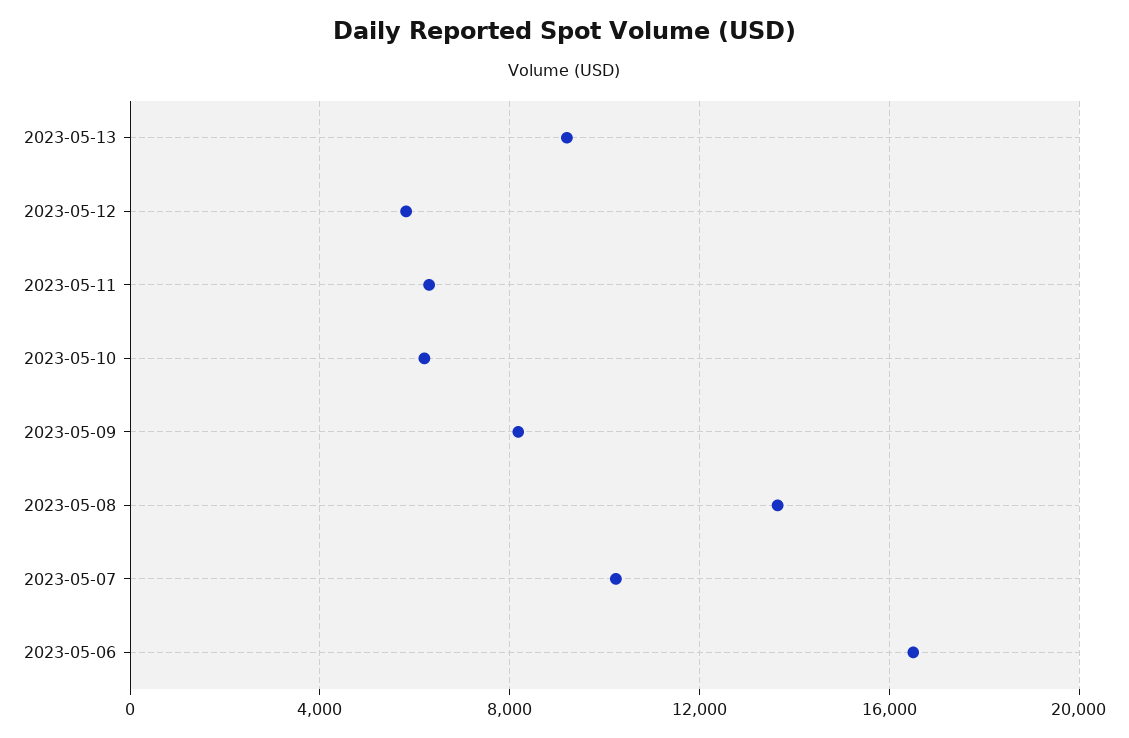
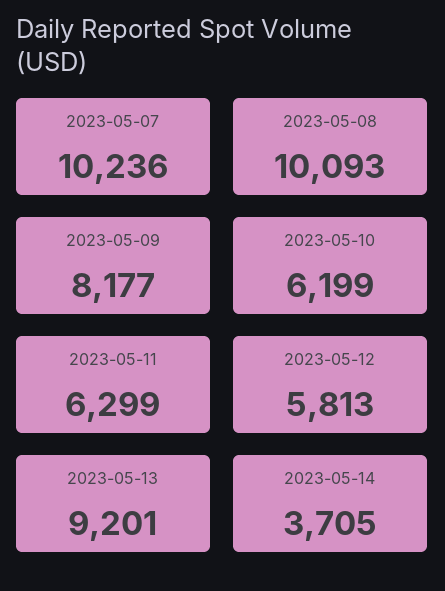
2023-05-08: 13500 -> 10093
2023-05-06: 16500 -> none
2023-05-14: none -> 3705

